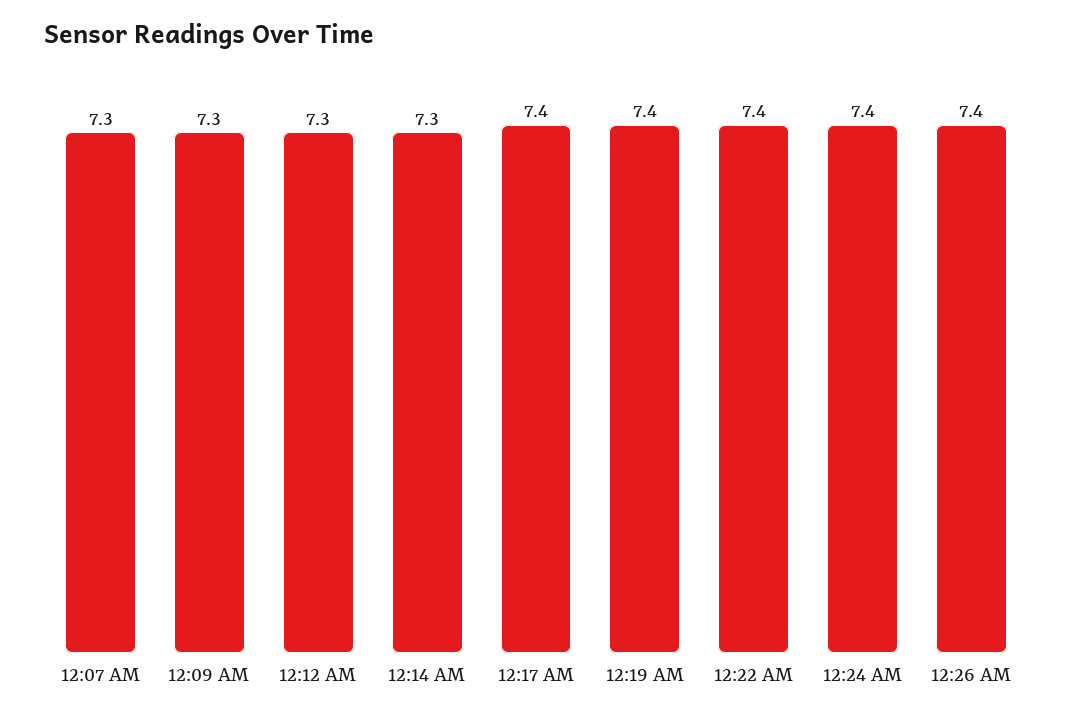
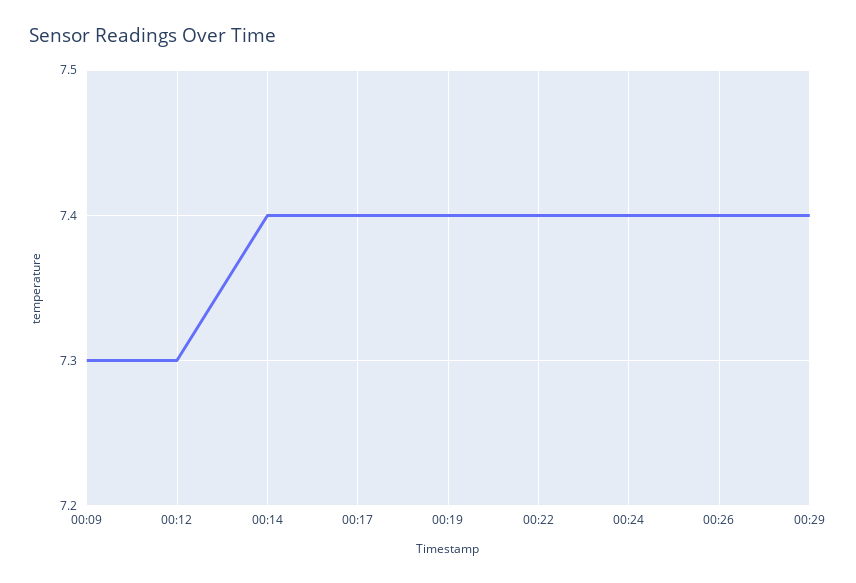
12:07 AM: 7.3 -> none
12:14 AM: 7.3 -> 7.4
00:29: none -> 7.4

